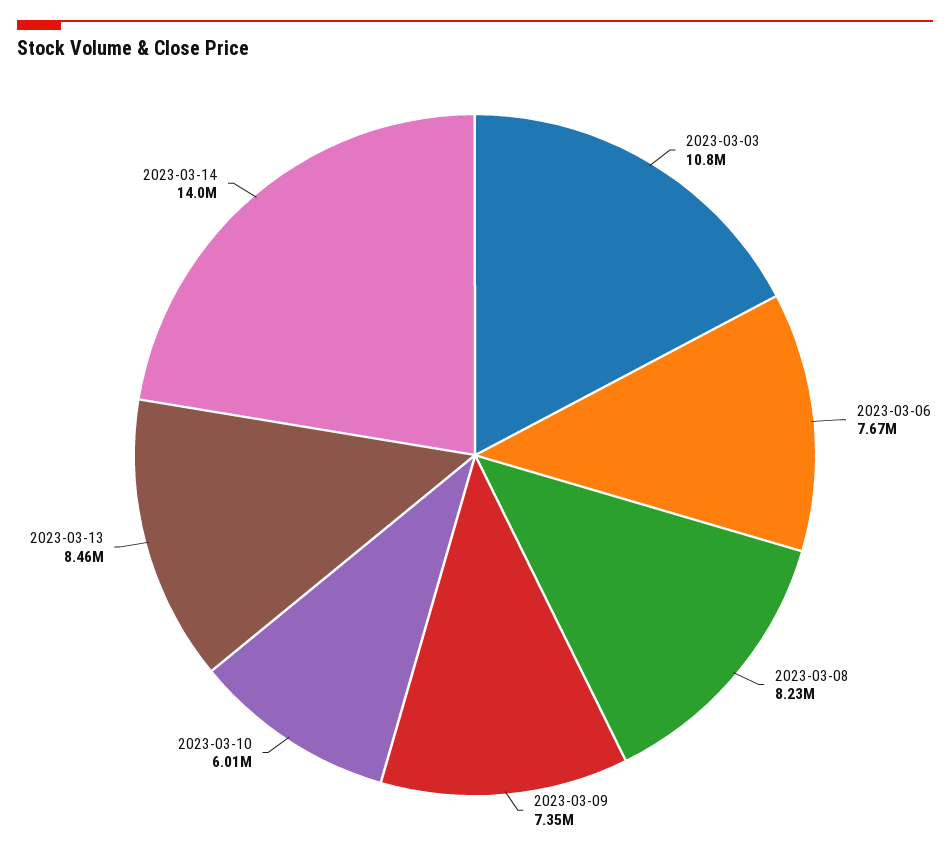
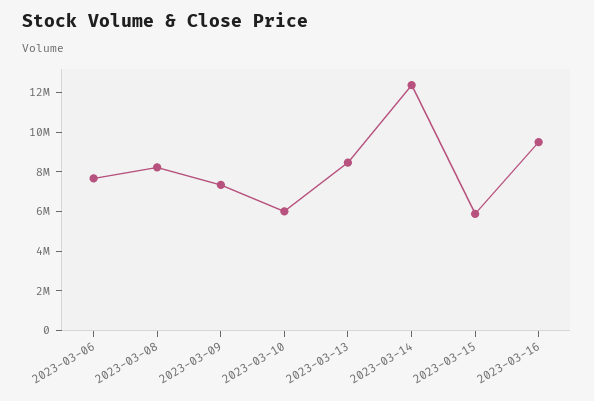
2023-03-03: 10800000 -> none
2023-03-14: 14000000 -> 12500000
2023-03-15: none -> 6000000
2023-03-16: none -> 9500000

